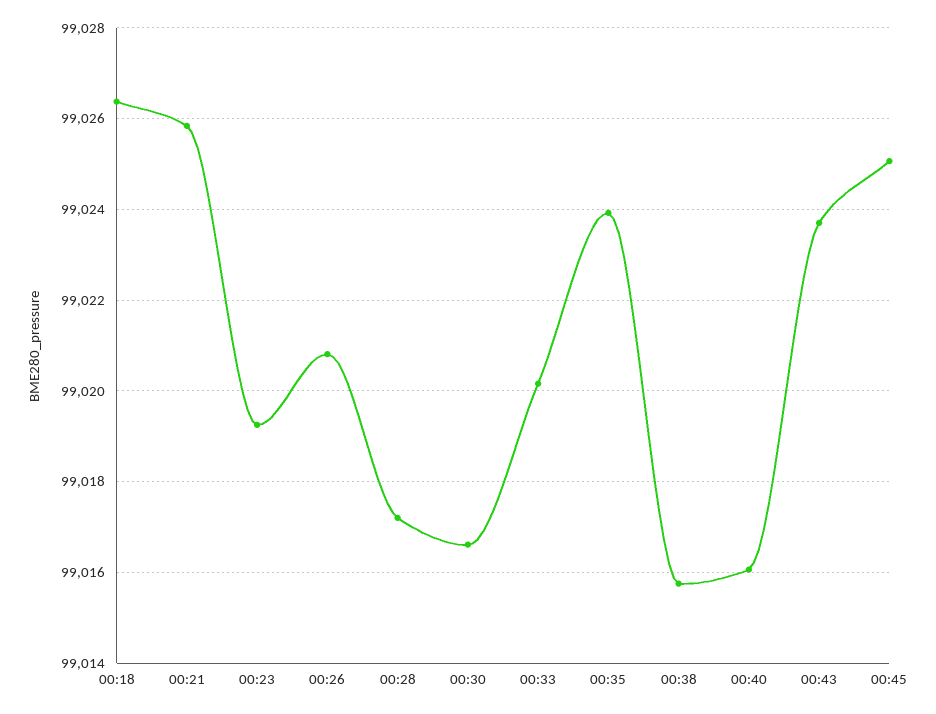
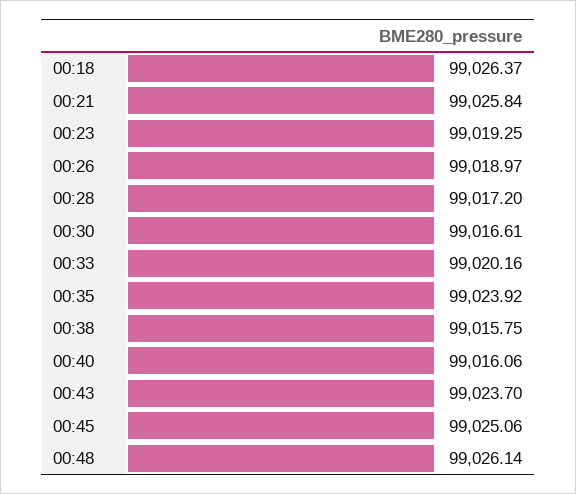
00:26: 99020.8 -> 99018.97
00:48: none -> 99026.14

